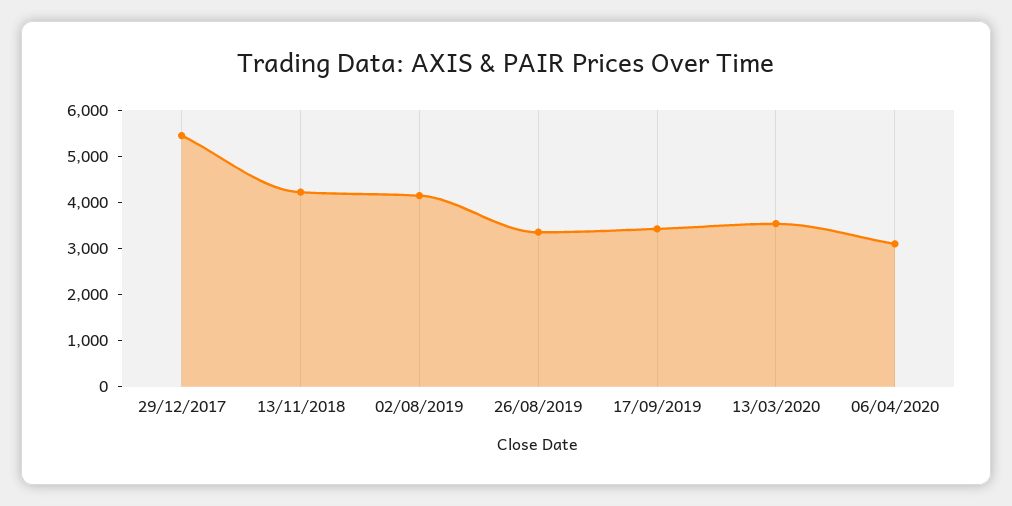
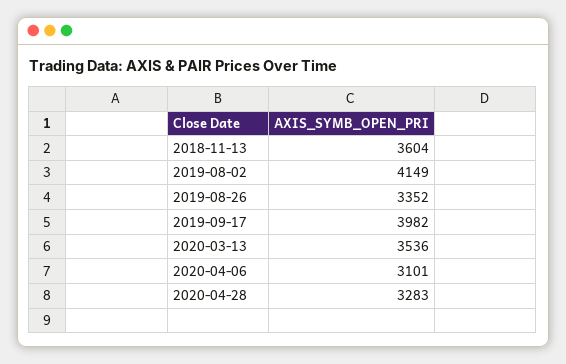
29/12/2017: 5400 -> none
13/11/2018: 4200 -> 3604
17/09/2019: 3400 -> 3982
2020-04-28: none -> 3283

